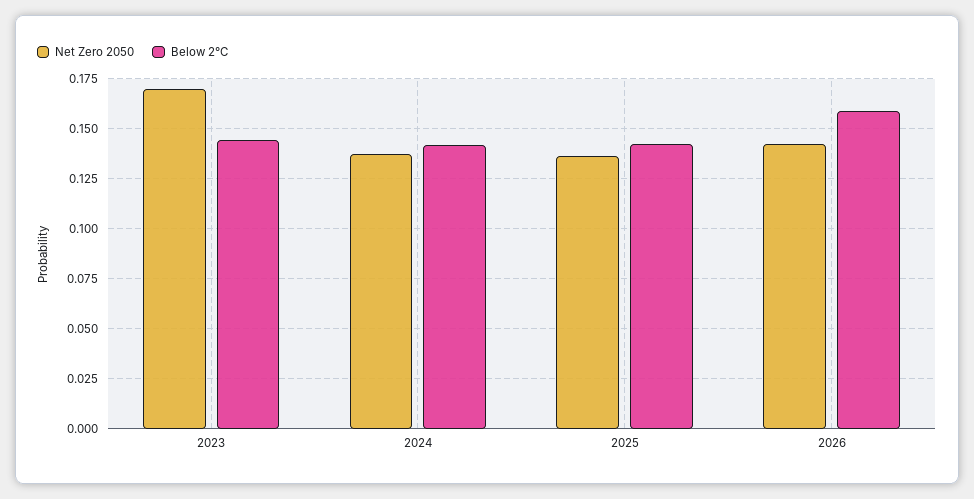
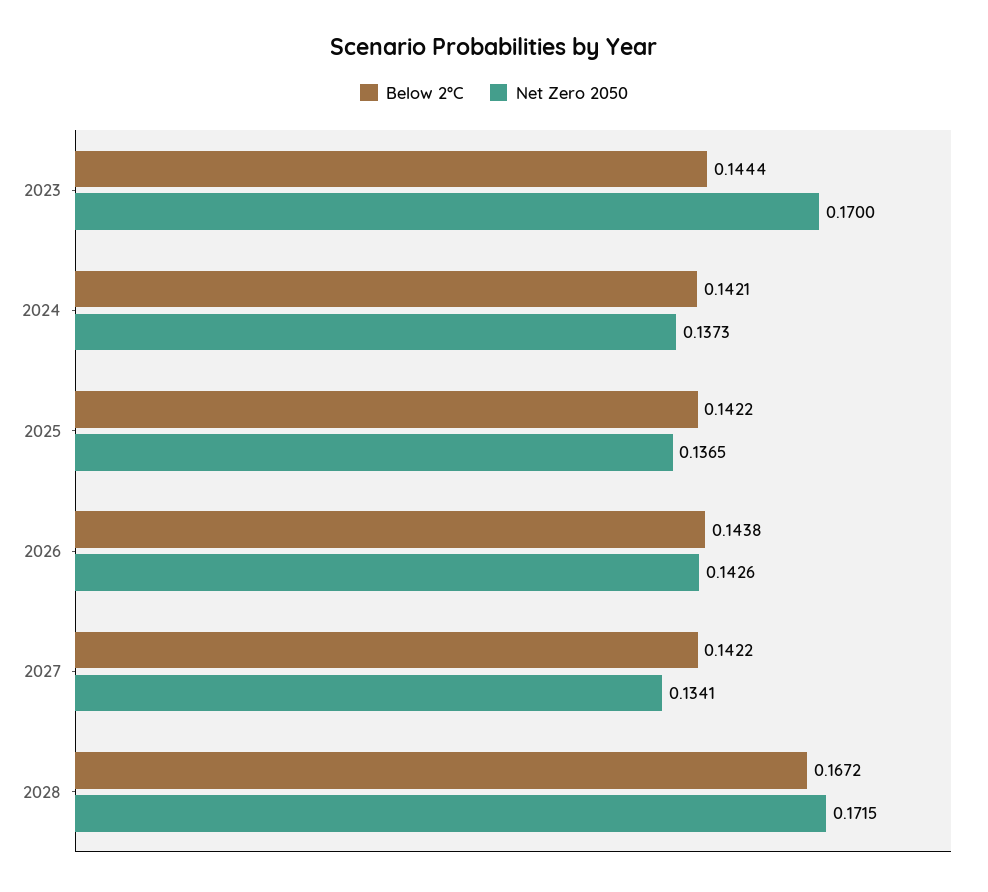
Below 2°C, 2026: 0.16 -> 0.1438
Below 2°C, 2027: none -> 0.1422
Net Zero 2050, 2027: none -> 0.1341
Below 2°C, 2028: none -> 0.1672
Net Zero 2050, 2028: none -> 0.1715

